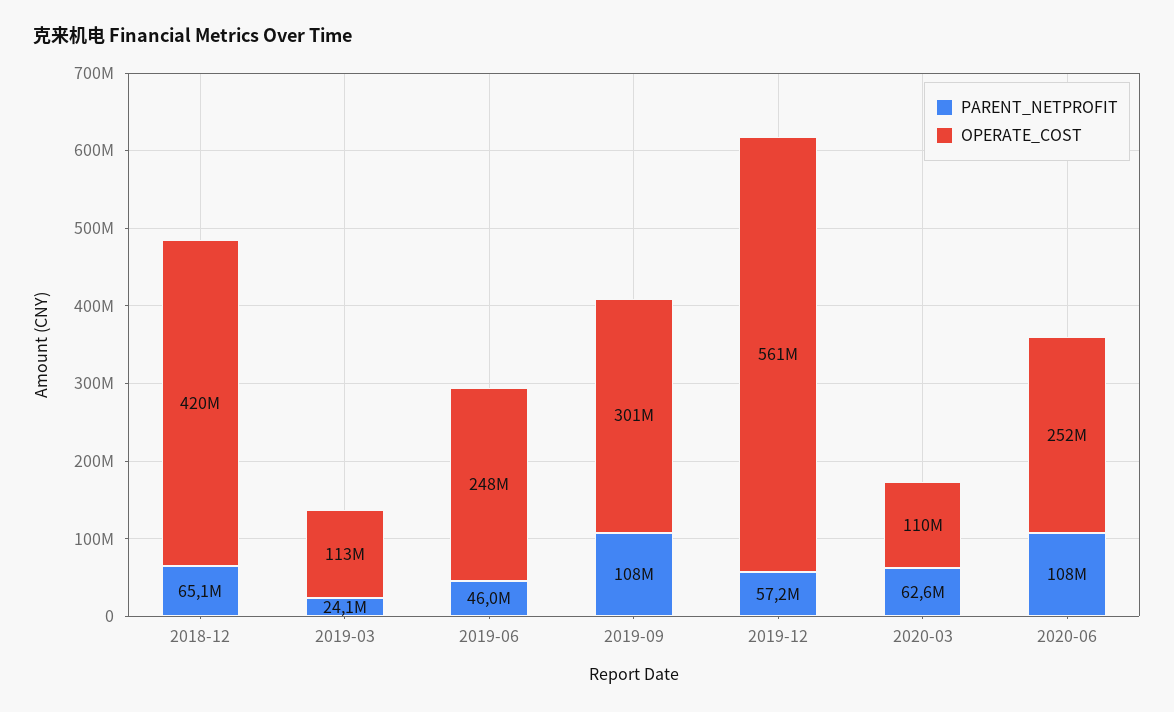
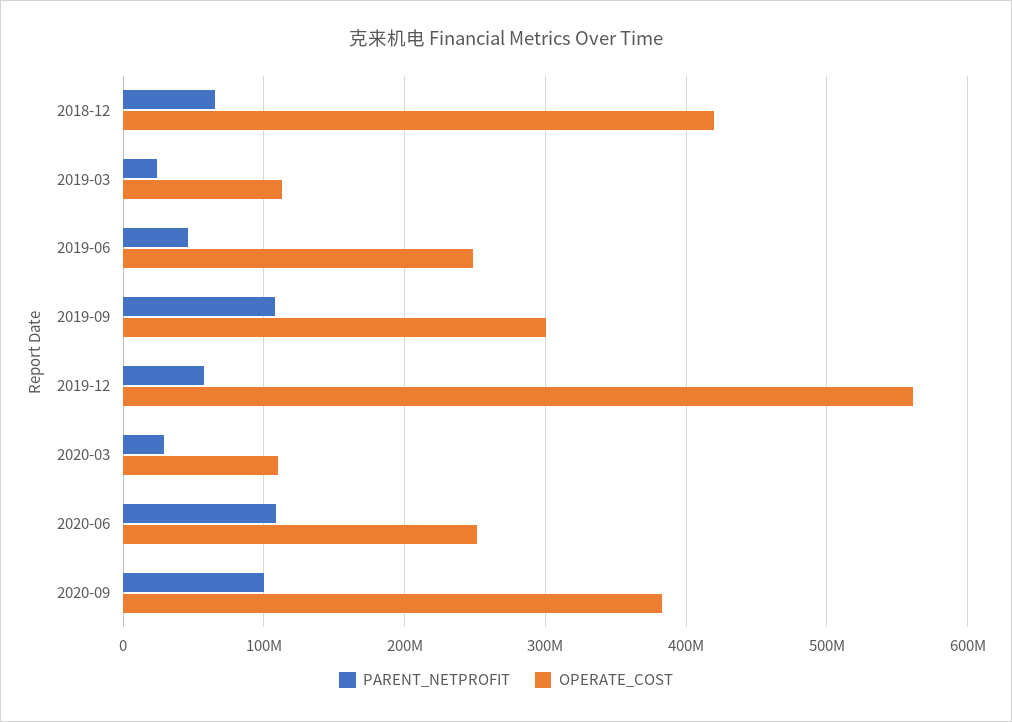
PARENT_NETPROFIT, 2020-03: 62600000 -> 30000000
PARENT_NETPROFIT, 2020-09: none -> 100000000
OPERATE_COST, 2020-09: none -> 380000000

